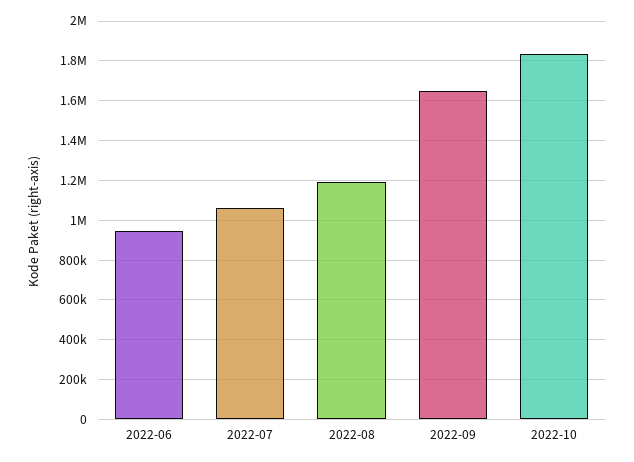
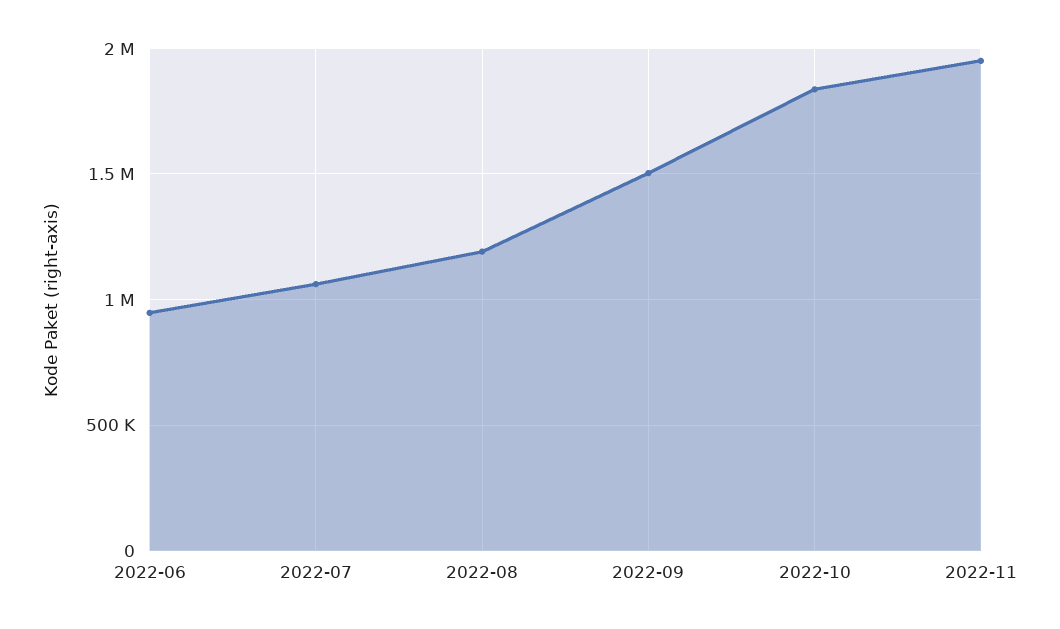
2022-09: 1650000 -> 1500000
2022-11: none -> 1950000

